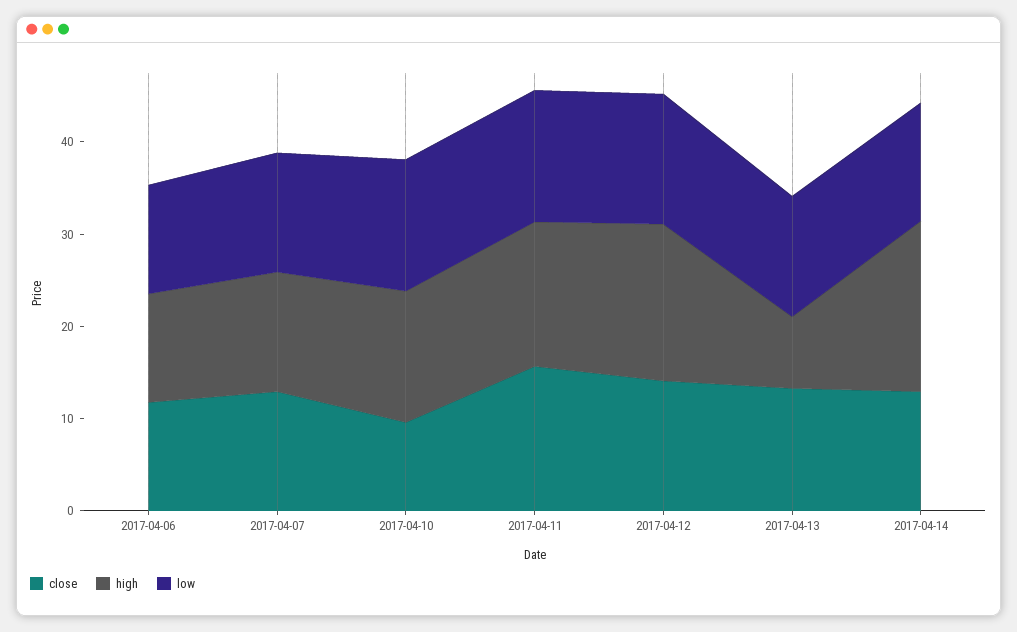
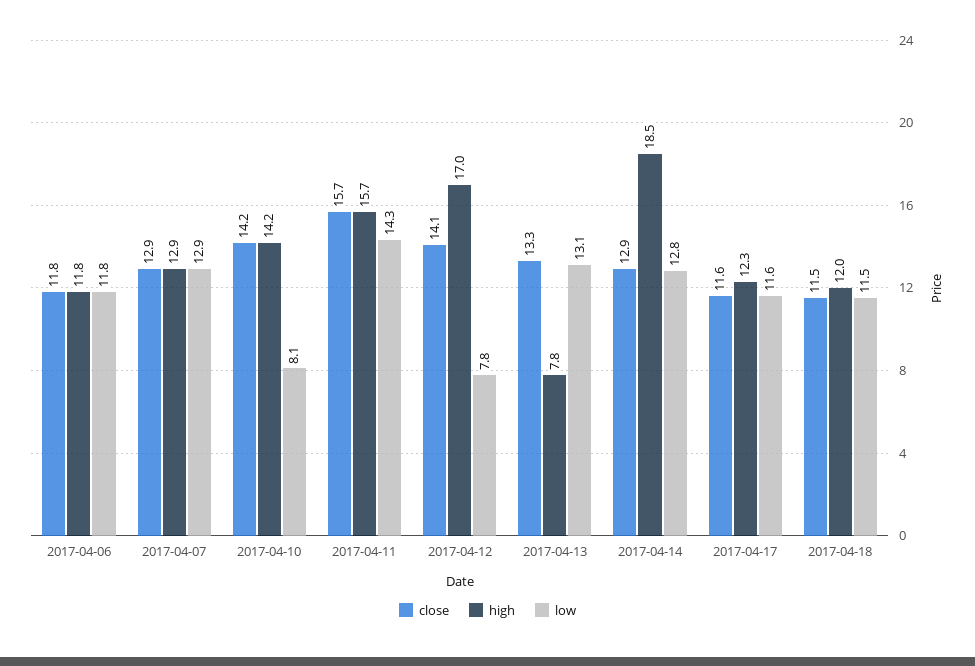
close, 2017-04-10: 10 -> 14.2
low, 2017-04-10: 14 -> 8.1
low, 2017-04-12: 14 -> 7.8
close, 2017-04-17: none -> 11.6
high, 2017-04-17: none -> 12.3
low, 2017-04-17: none -> 11.6
close, 2017-04-18: none -> 11.5
high, 2017-04-18: none -> 12
low, 2017-04-18: none -> 11.5

